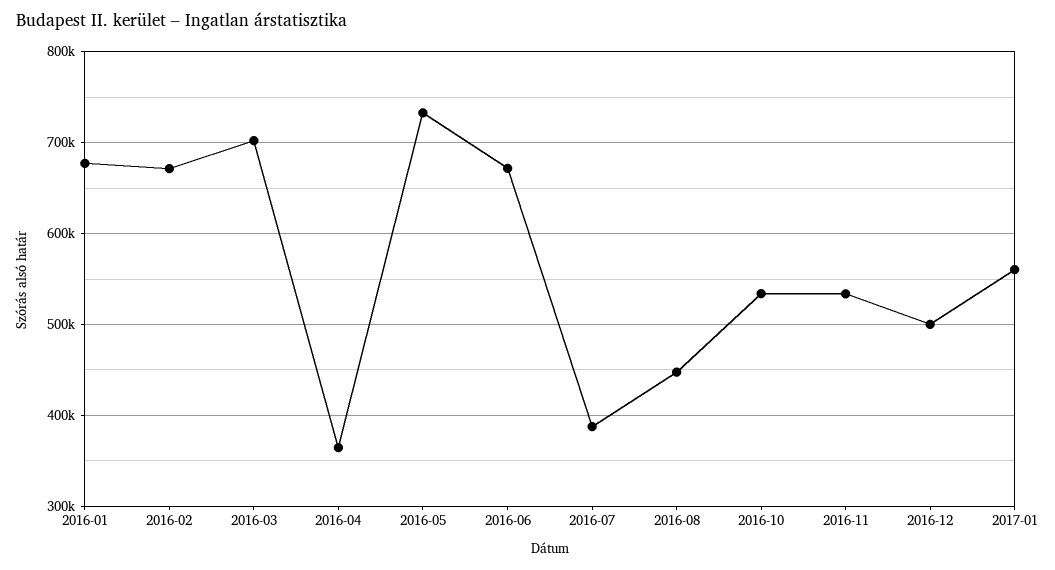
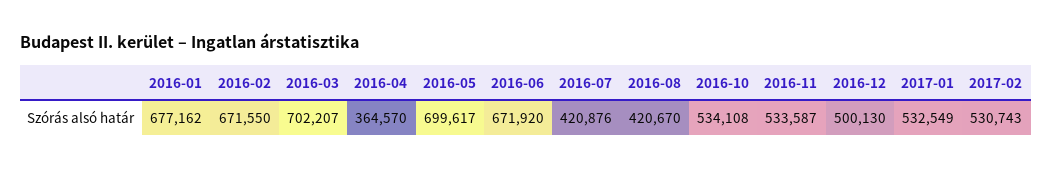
2016-05: 730000 -> 699617
2016-07: 390000 -> 420876
2016-08: 450000 -> 420670
2017-01: 560000 -> 532549
2017-02: none -> 530743

